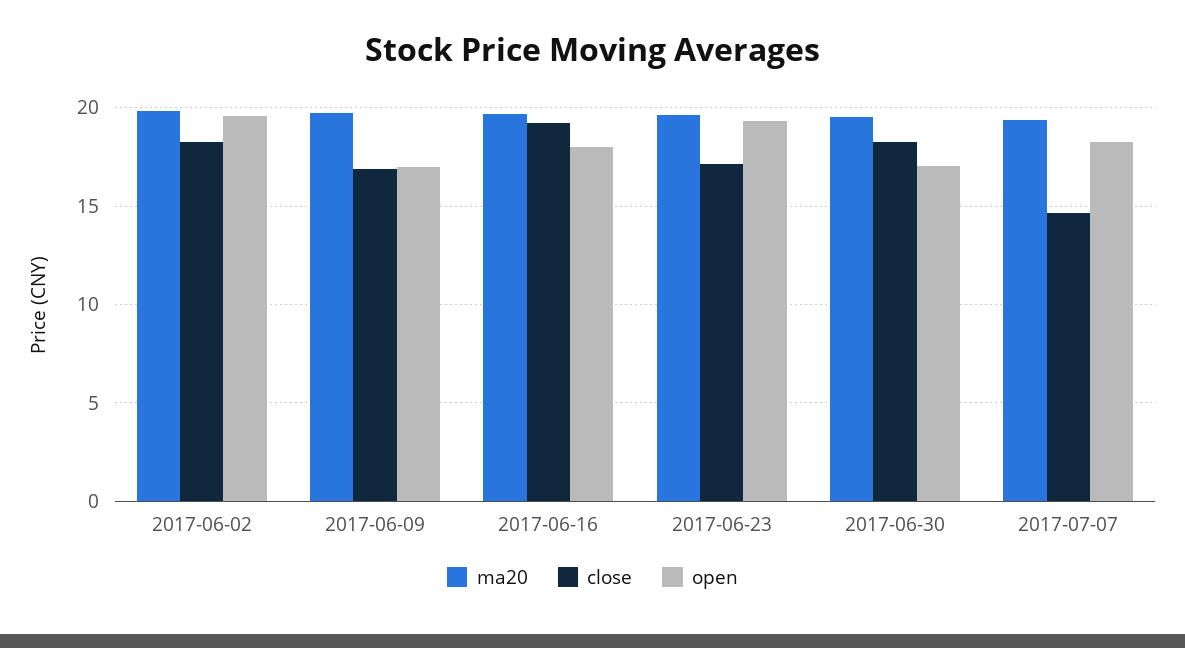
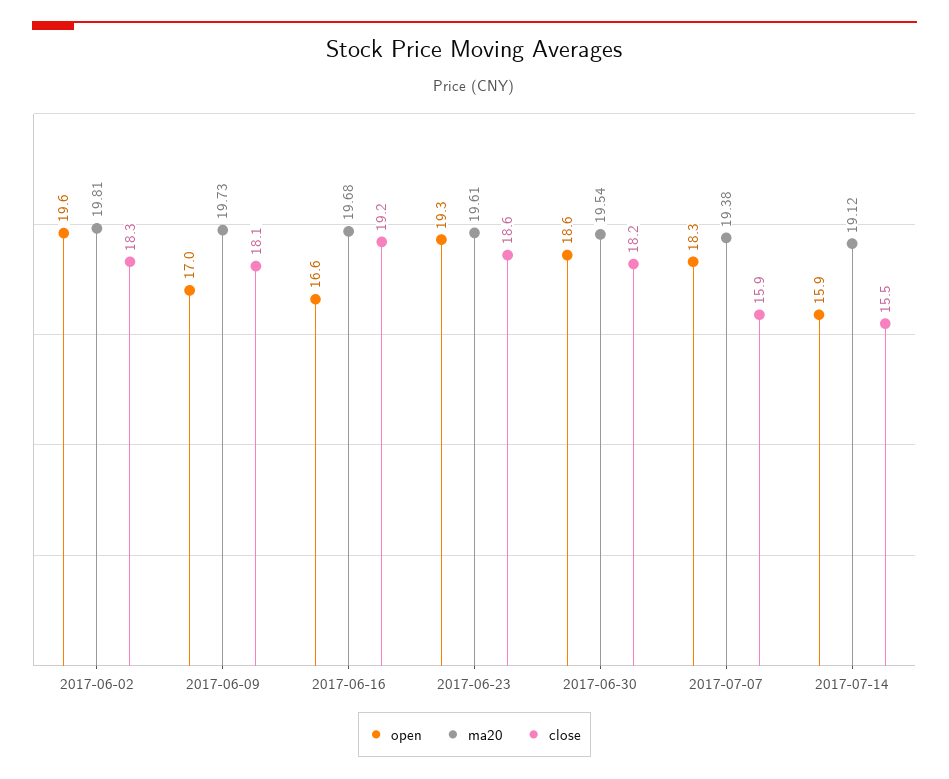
close, 2017-06-09: 17 -> 18.1
open, 2017-06-16: 18 -> 16.6
close, 2017-06-23: 17 -> 18.6
open, 2017-06-30: 17 -> 18.6
close, 2017-07-07: 14.5 -> 15.9
open, 2017-07-14: none -> 15.9
ma20, 2017-07-14: none -> 19.12
close, 2017-07-14: none -> 15.5

